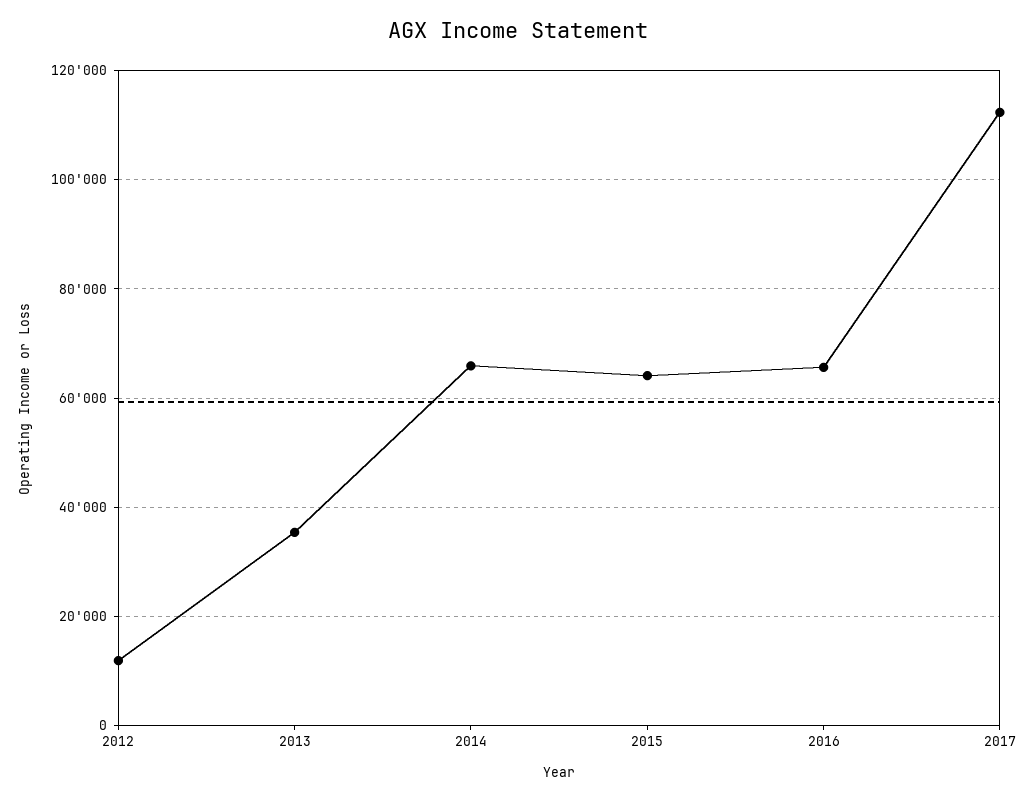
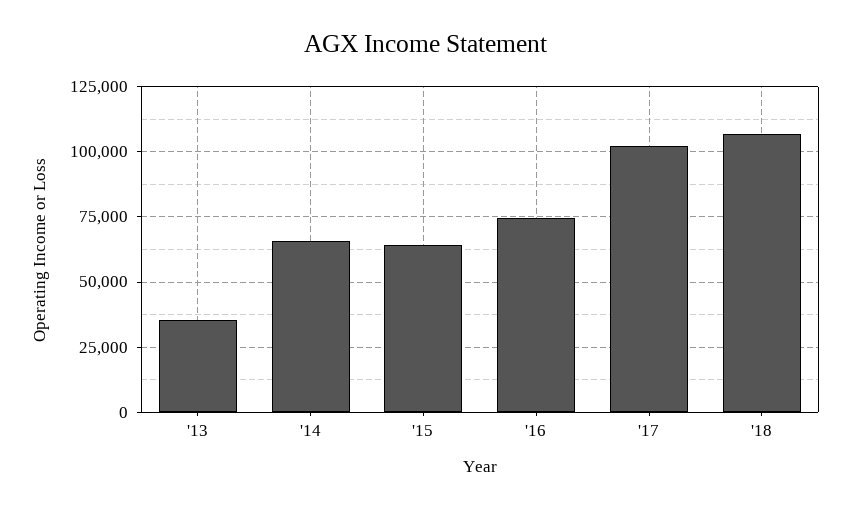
2012: 12000 -> none
2016: 66000 -> 75000
2017: 112000 -> 102500
'18: none -> 107500

